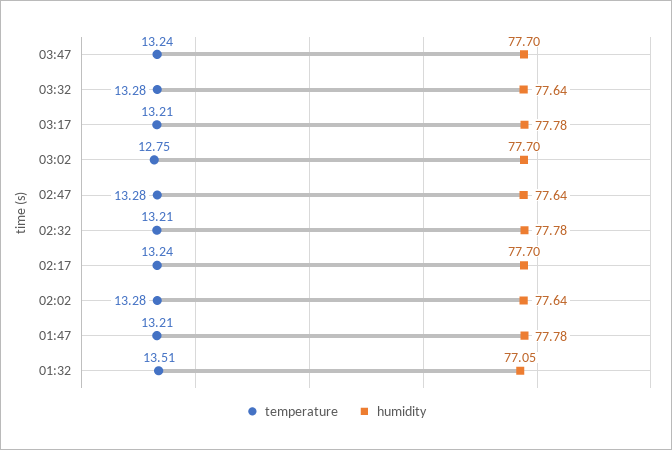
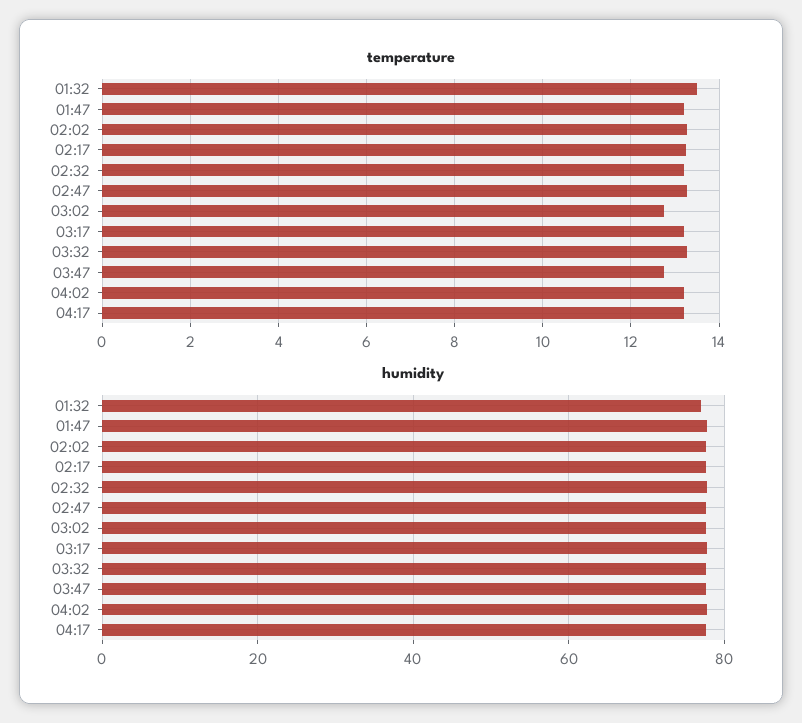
temperature, 03:47: 13.24 -> 12.8
temperature, 04:02: none -> 13.2
temperature, 04:17: none -> 13.2
humidity, 04:02: none -> 78
humidity, 04:17: none -> 78

